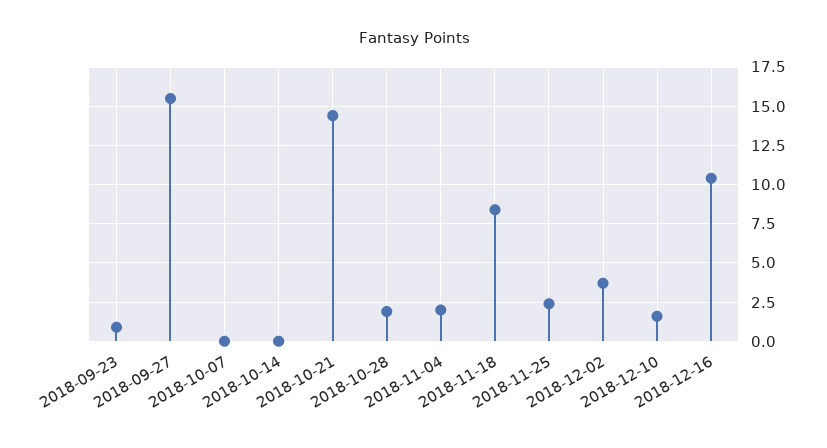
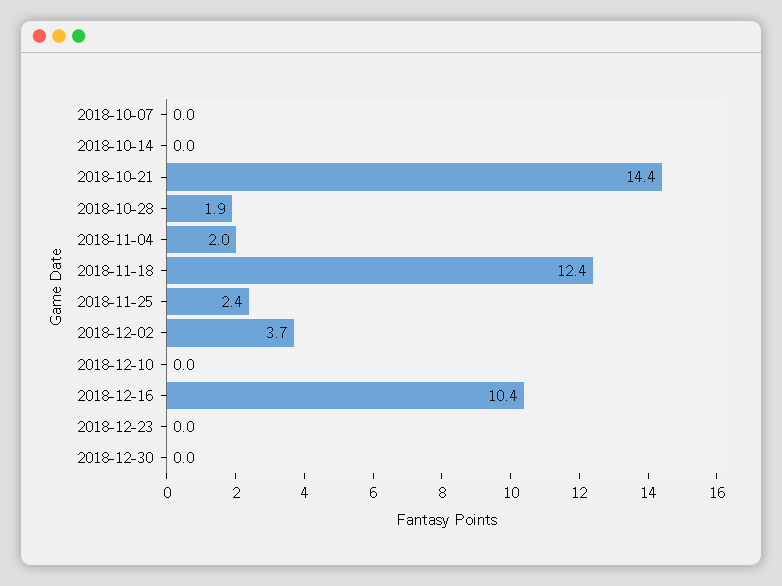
2018-09-23: 1 -> none
2018-09-27: 15.5 -> none
2018-11-18: 8.5 -> 12.4
2018-12-10: 1.5 -> 0
2018-12-23: none -> 0
2018-12-30: none -> 0

